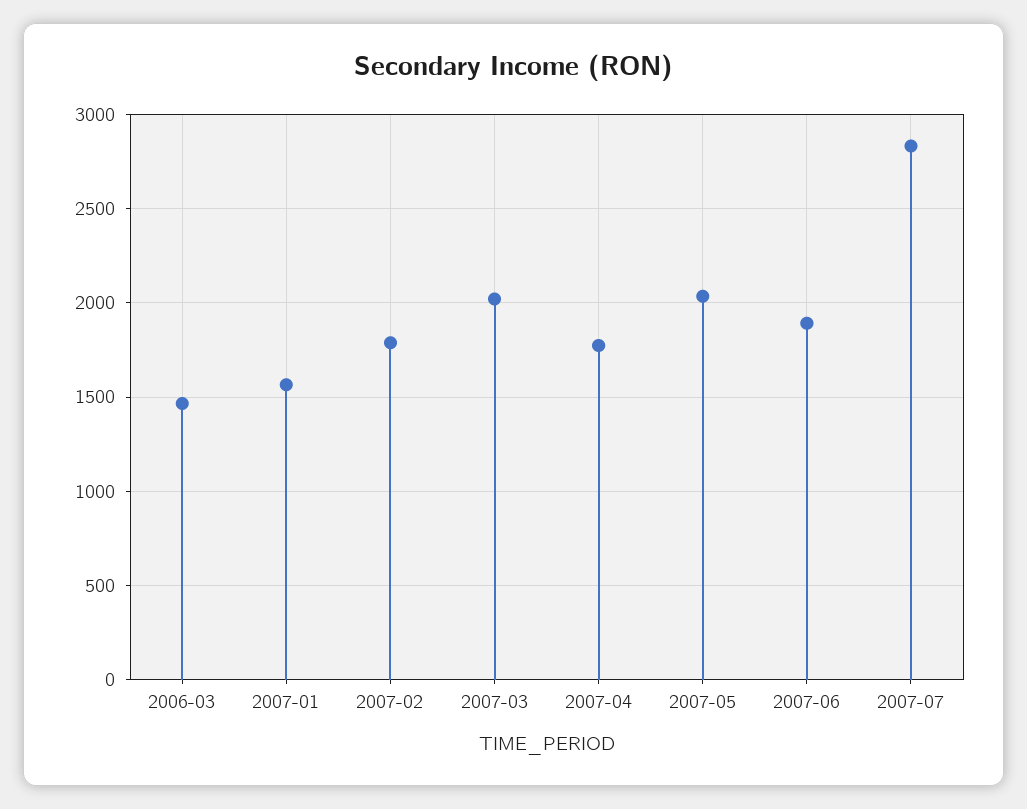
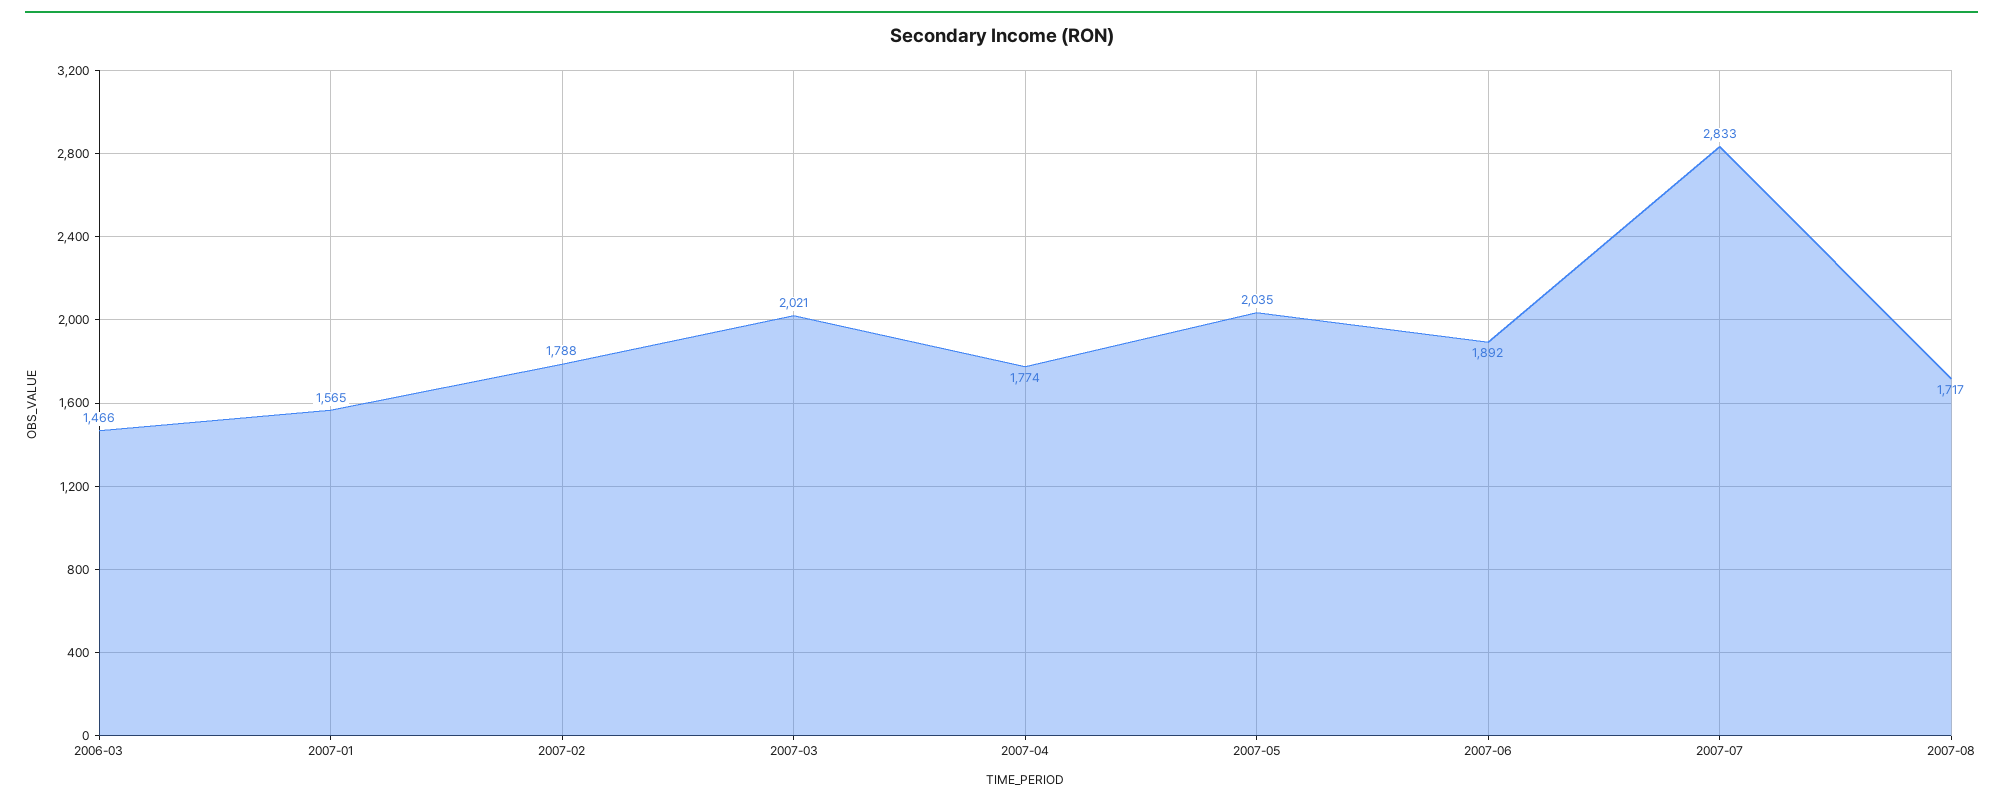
2007-08: none -> 1717

